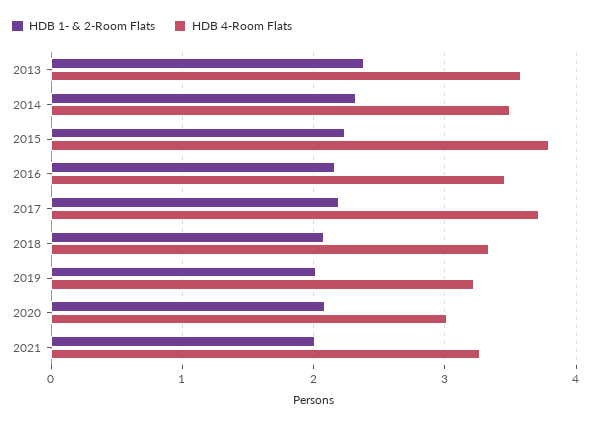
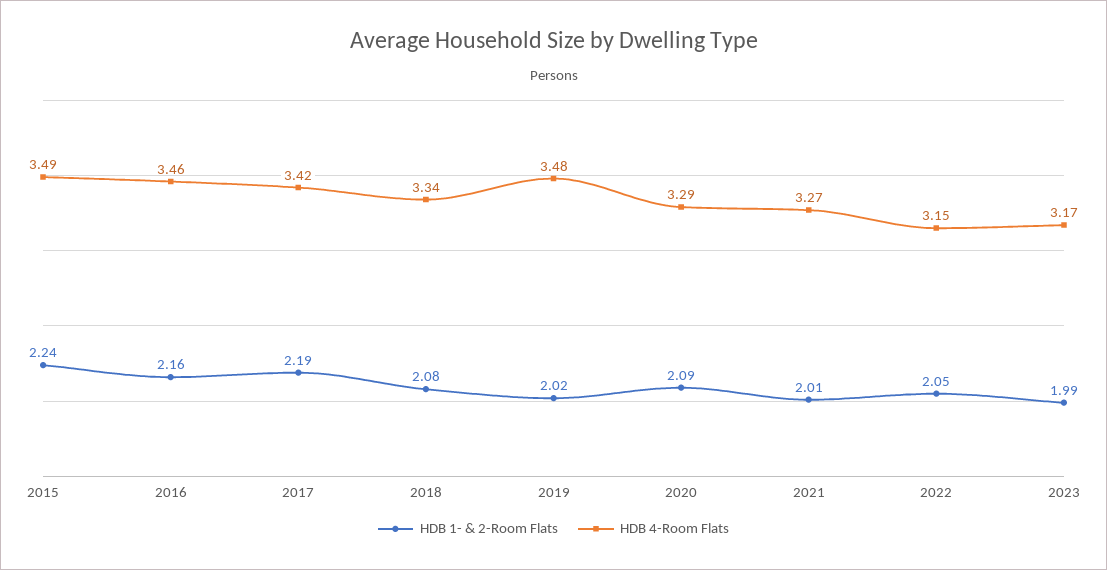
HDB 1- & 2-Room Flats, 2013: 2.4 -> none
HDB 4-Room Flats, 2013: 3.6 -> none
HDB 1- & 2-Room Flats, 2014: 2.3 -> none
HDB 4-Room Flats, 2014: 3.5 -> none
HDB 4-Room Flats, 2015: 3.8 -> 3.49
HDB 4-Room Flats, 2017: 3.7 -> 3.42
HDB 4-Room Flats, 2019: 3.2 -> 3.48
HDB 4-Room Flats, 2020: 3 -> 3.29
HDB 1- & 2-Room Flats, 2022: none -> 2.05
HDB 4-Room Flats, 2022: none -> 3.15
HDB 1- & 2-Room Flats, 2023: none -> 1.99
HDB 4-Room Flats, 2023: none -> 3.17

